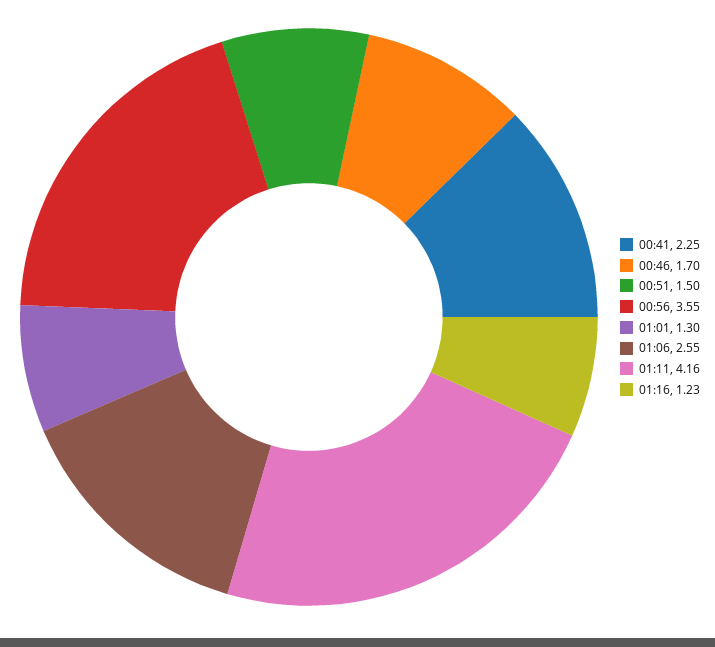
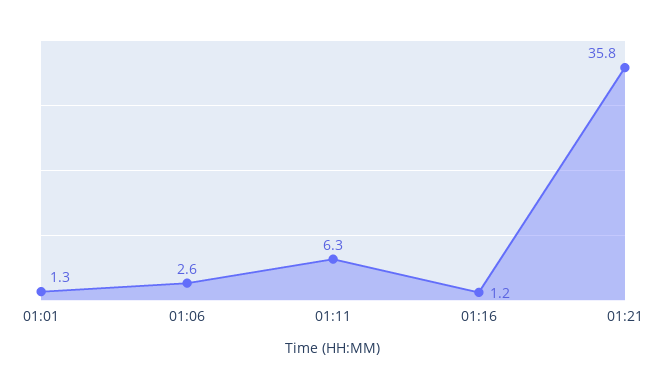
00:41: 2.25 -> none
00:46: 1.7 -> none
00:51: 1.5 -> none
00:56: 3.55 -> none
01:11: 4.16 -> 6.3
01:21: none -> 35.8

